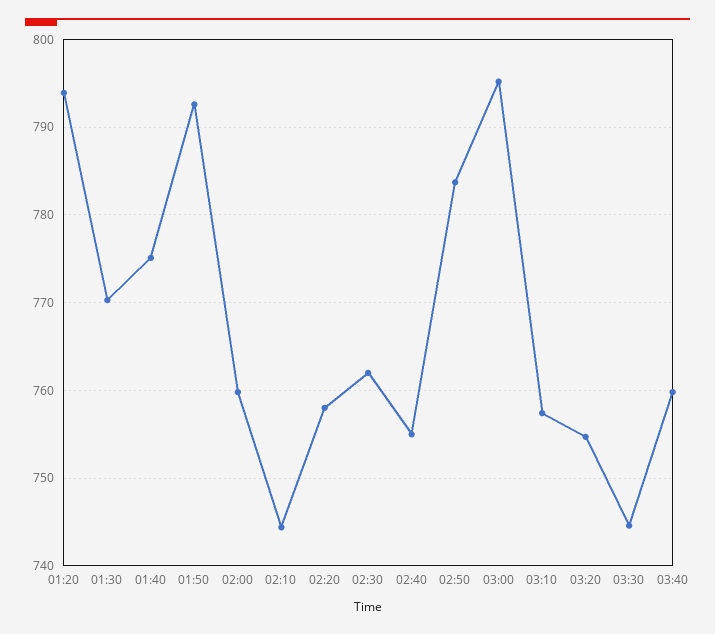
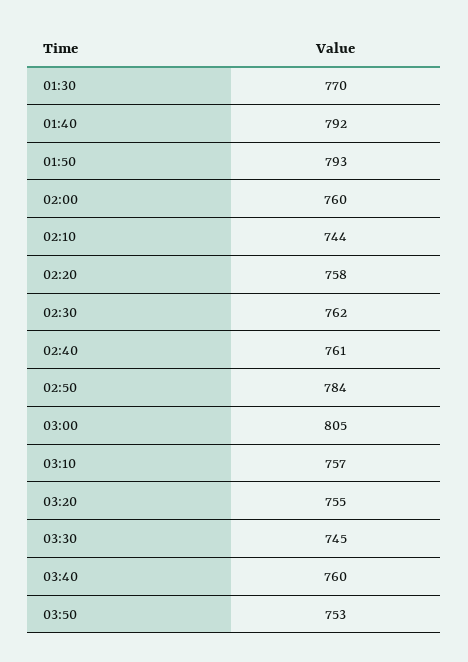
01:20: 794 -> none
01:40: 775 -> 792
02:40: 755 -> 761
03:00: 795 -> 805
03:50: none -> 753

